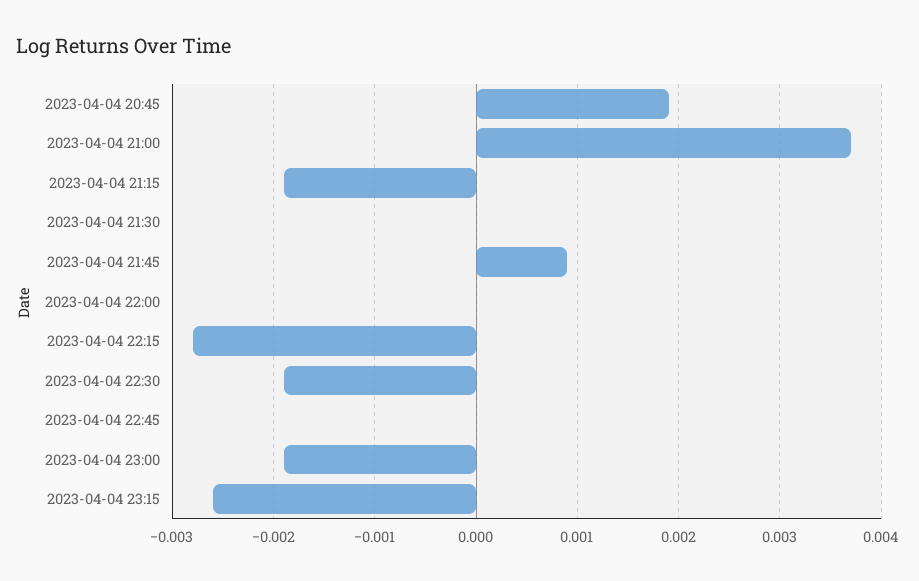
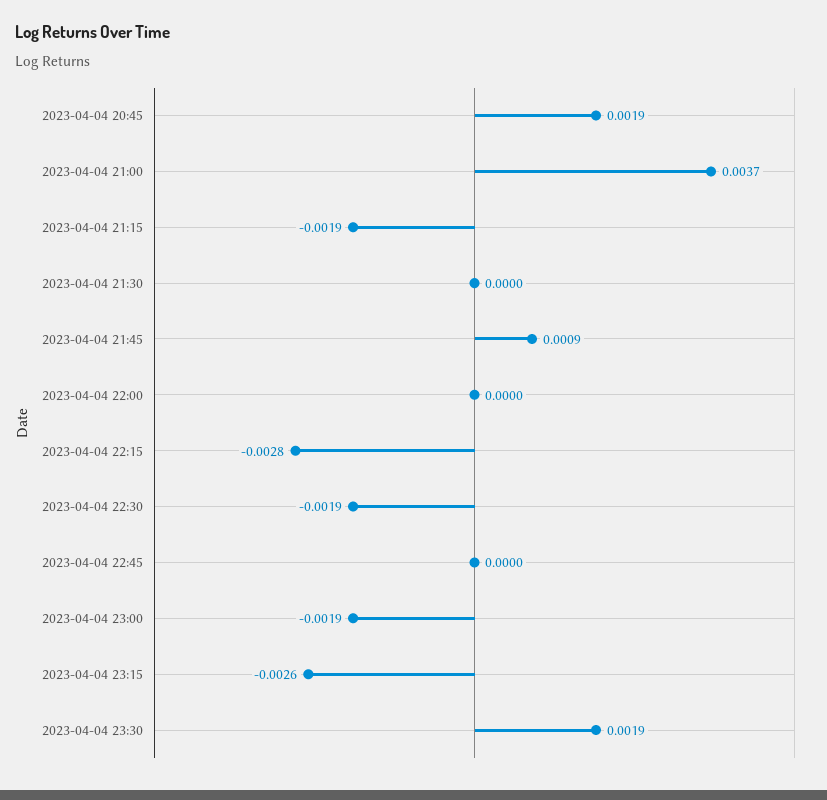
2023-04-04 23:30: none -> 0.0019

